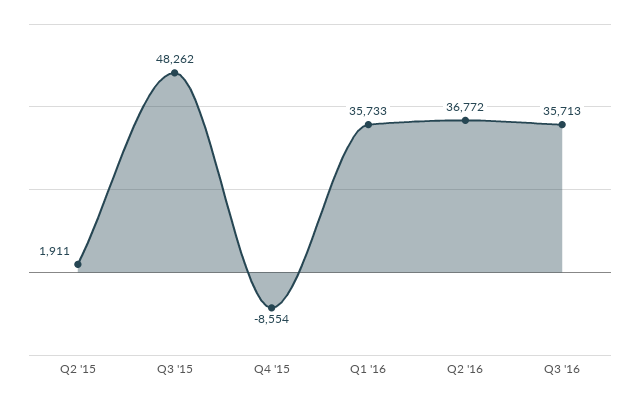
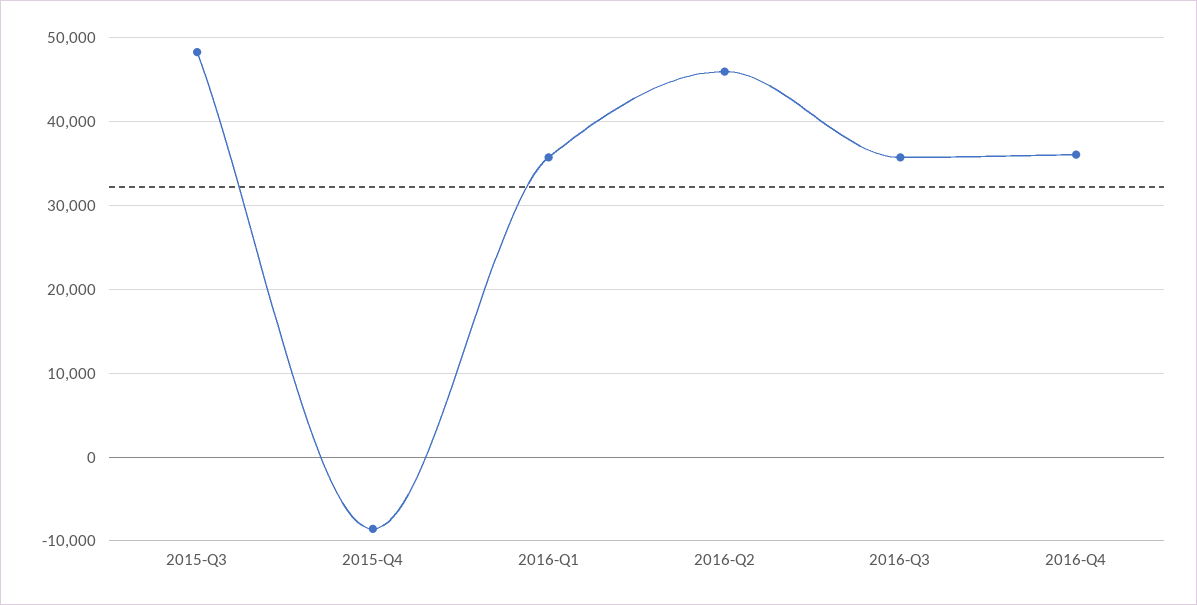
Q2 '15: 1911 -> none
Q2 '16: 36772 -> 46000
2016-Q4: none -> 36000

